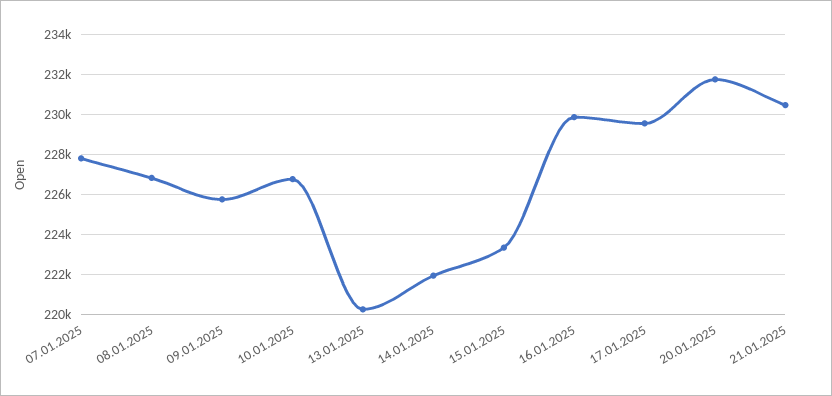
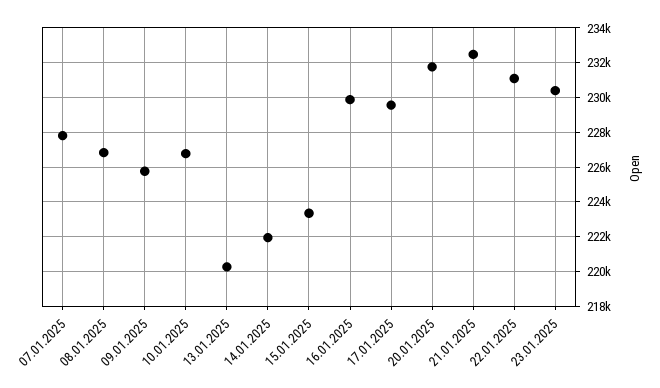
21.01.2025: 230500 -> 232500
22.01.2025: none -> 231000
23.01.2025: none -> 230500

